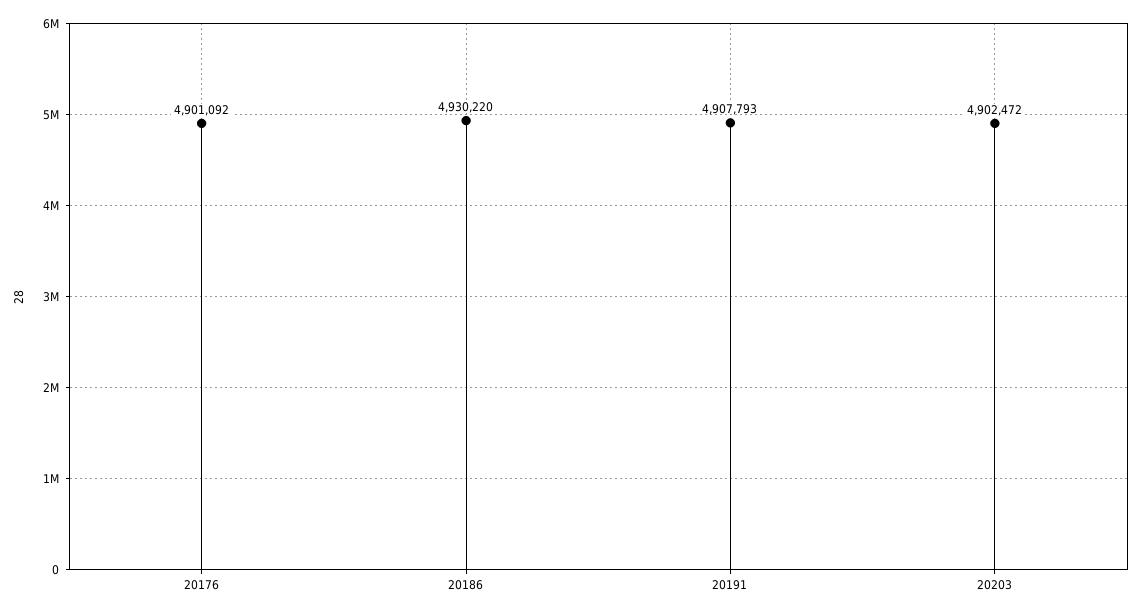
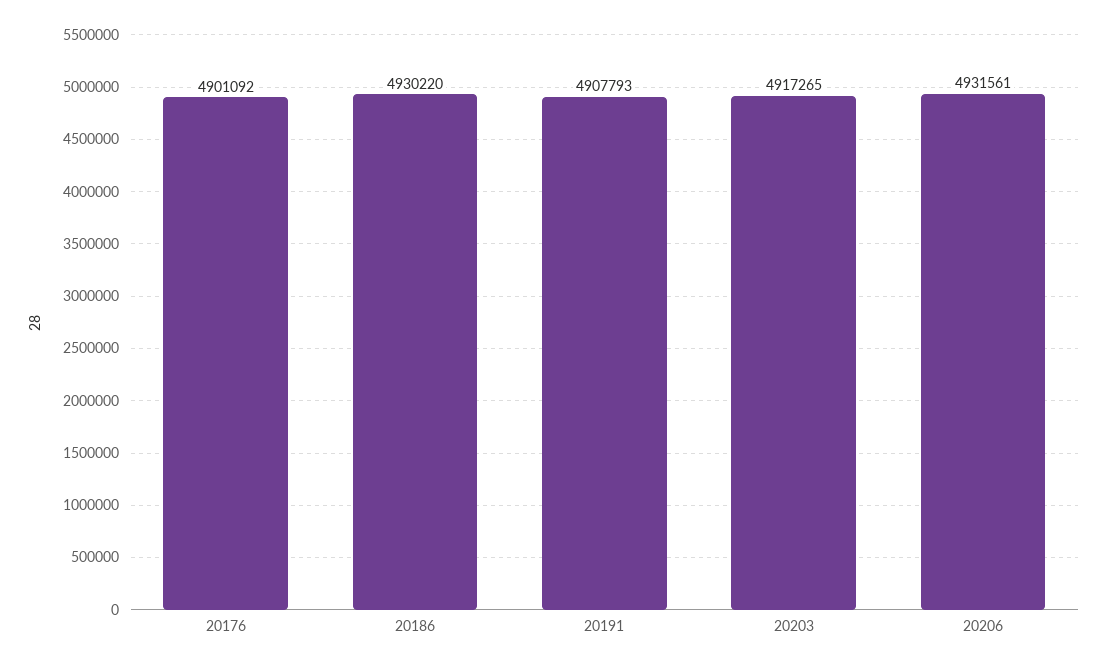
20203: 4902472 -> 4917265
20206: none -> 4931561

